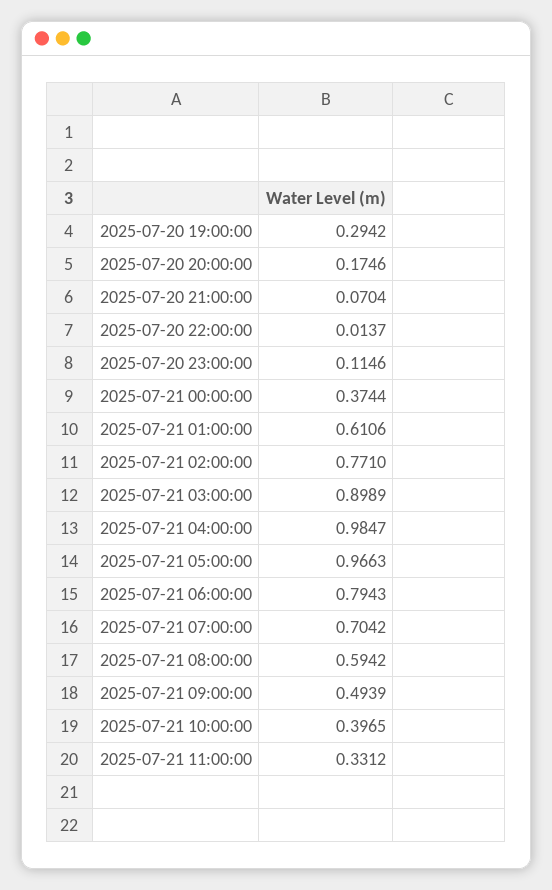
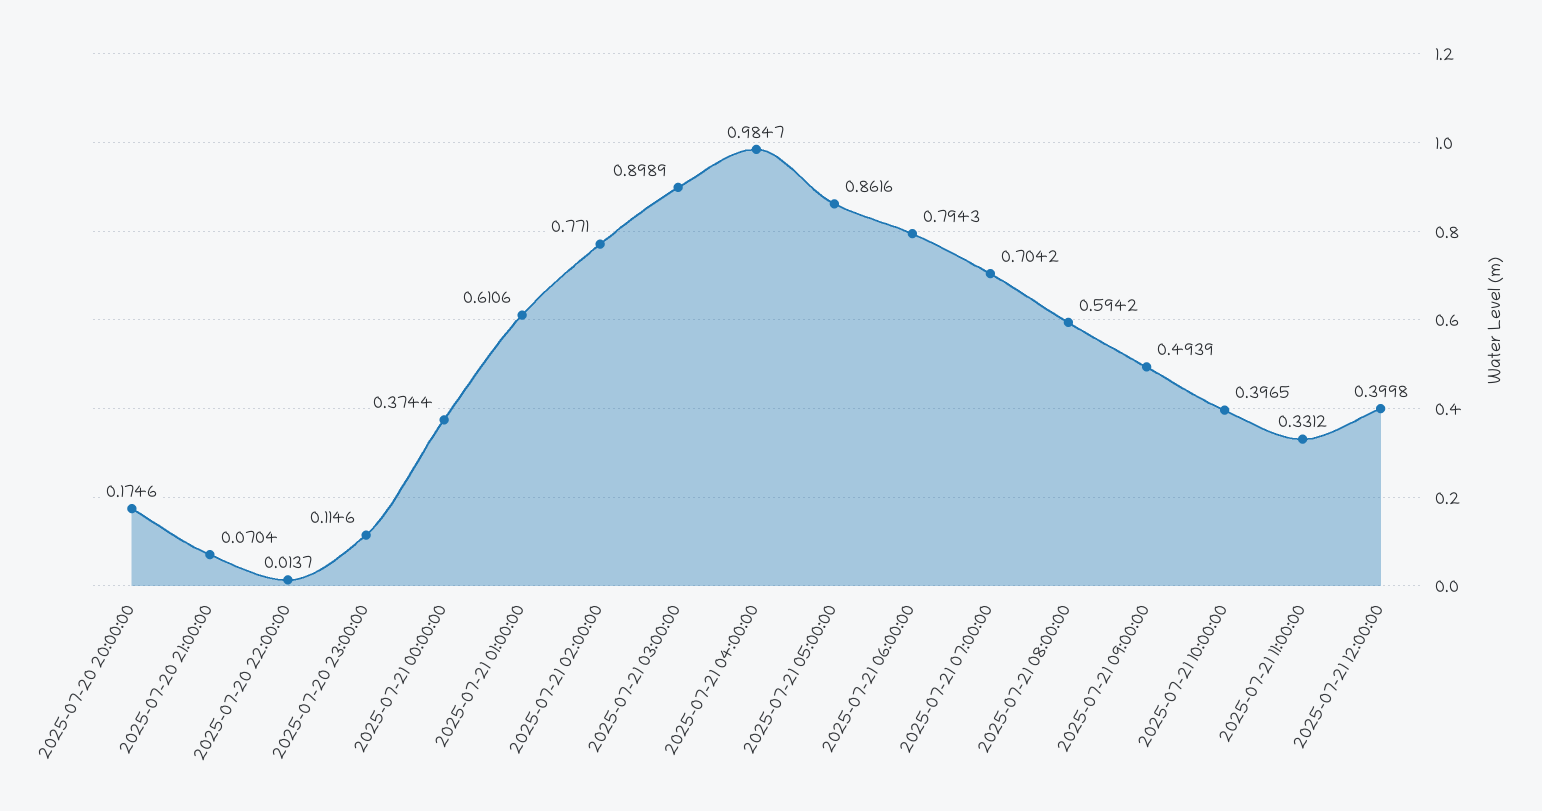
2025-07-20 19:00:00: 0.2942 -> none
2025-07-21 05:00:00: 0.9663 -> 0.8616
2025-07-21 12:00:00: none -> 0.3998

